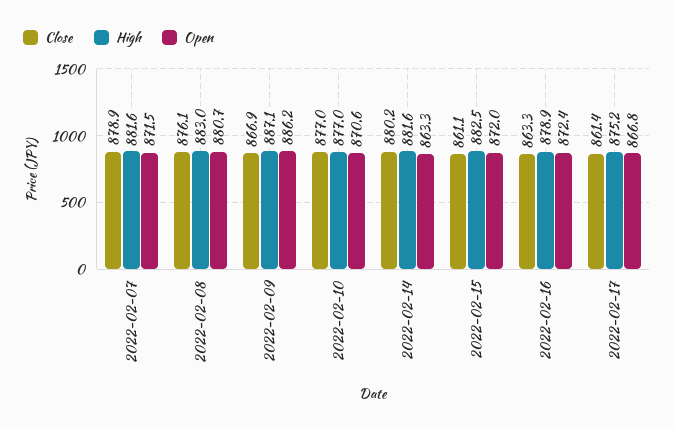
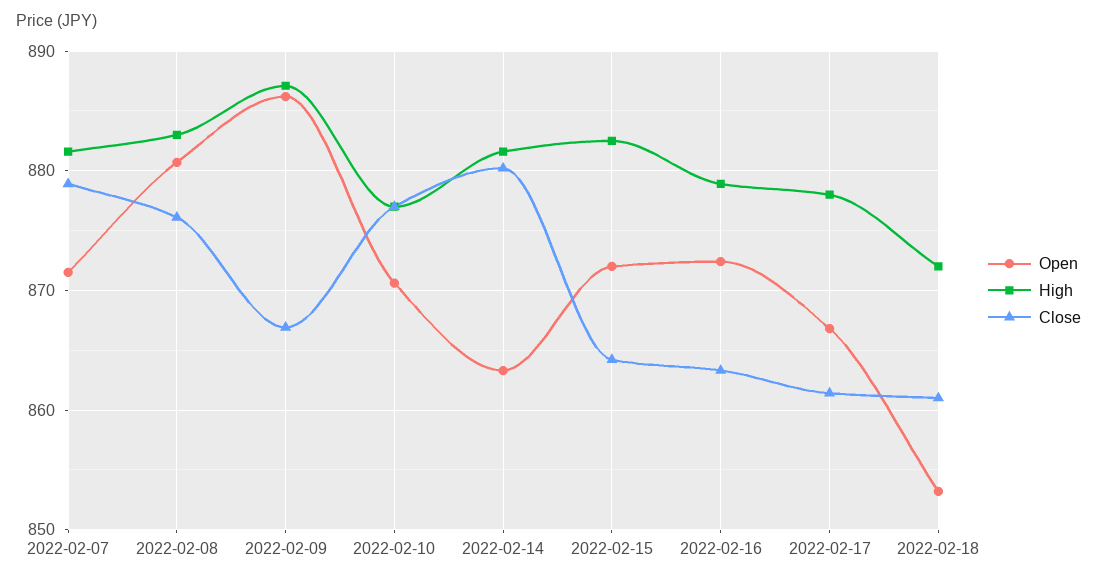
Close, 2022-02-15: 861.1 -> 864
High, 2022-02-17: 875.2 -> 878
Open, 2022-02-18: none -> 853
High, 2022-02-18: none -> 872
Close, 2022-02-18: none -> 861

